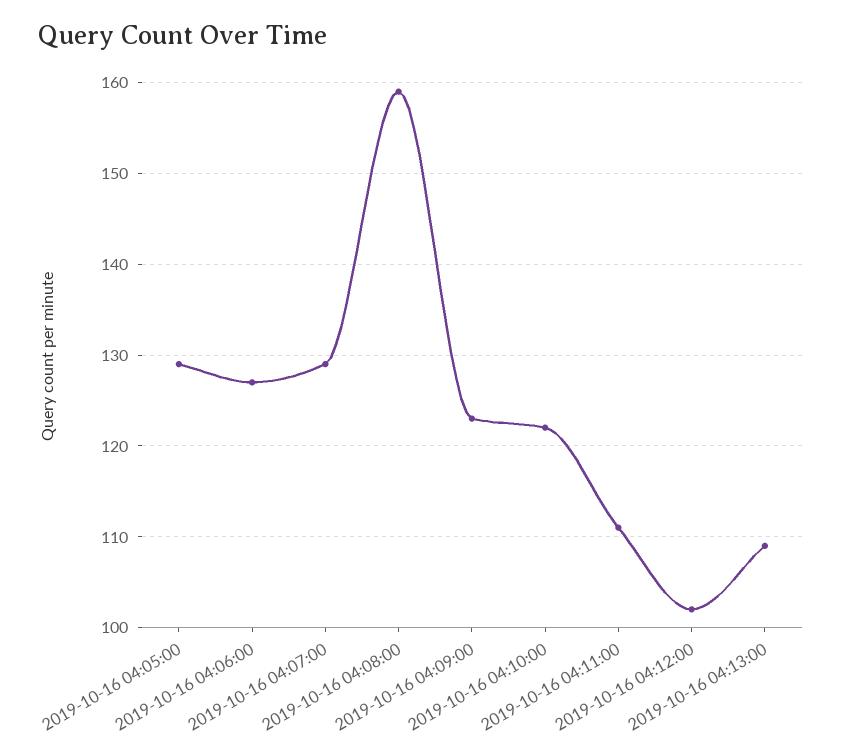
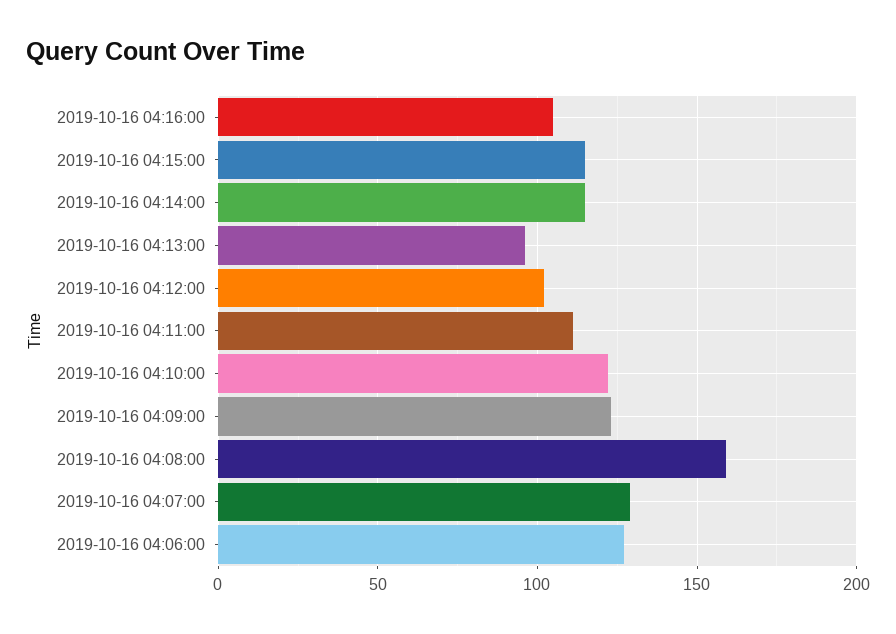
2019-10-16 04:05:00: 129 -> none
2019-10-16 04:13:00: 109 -> 95
2019-10-16 04:16:00: none -> 105
2019-10-16 04:15:00: none -> 115
2019-10-16 04:14:00: none -> 115

